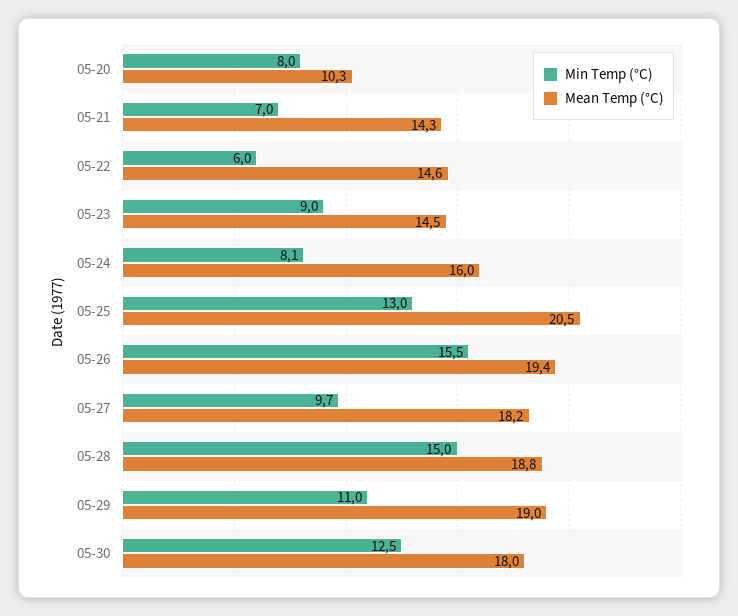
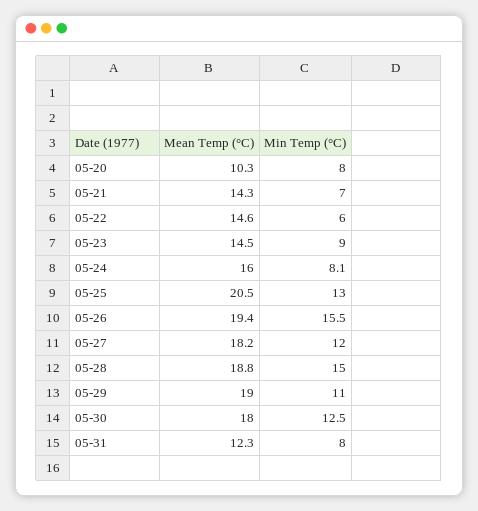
Min Temp (°C), 05-27: 9.7 -> 12
Mean Temp (°C), 05-31: none -> 12.3
Min Temp (°C), 05-31: none -> 8

